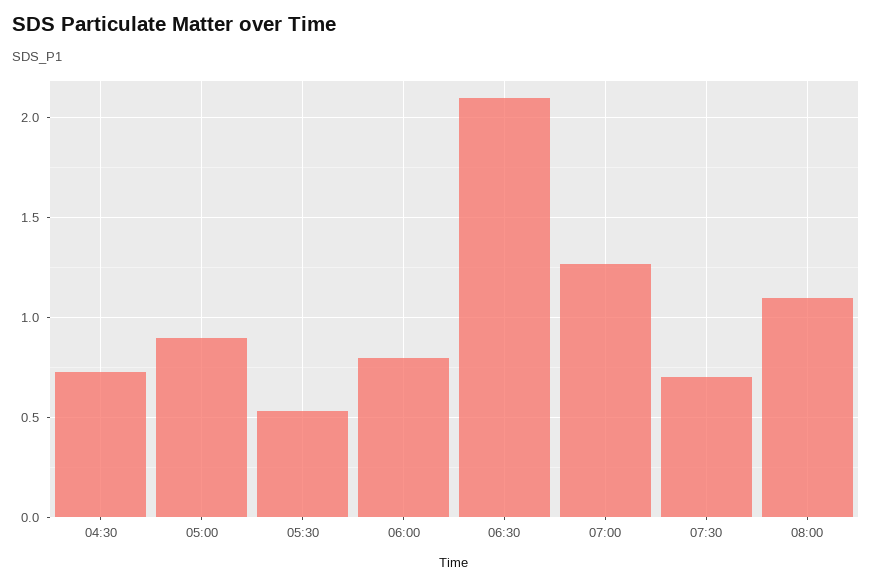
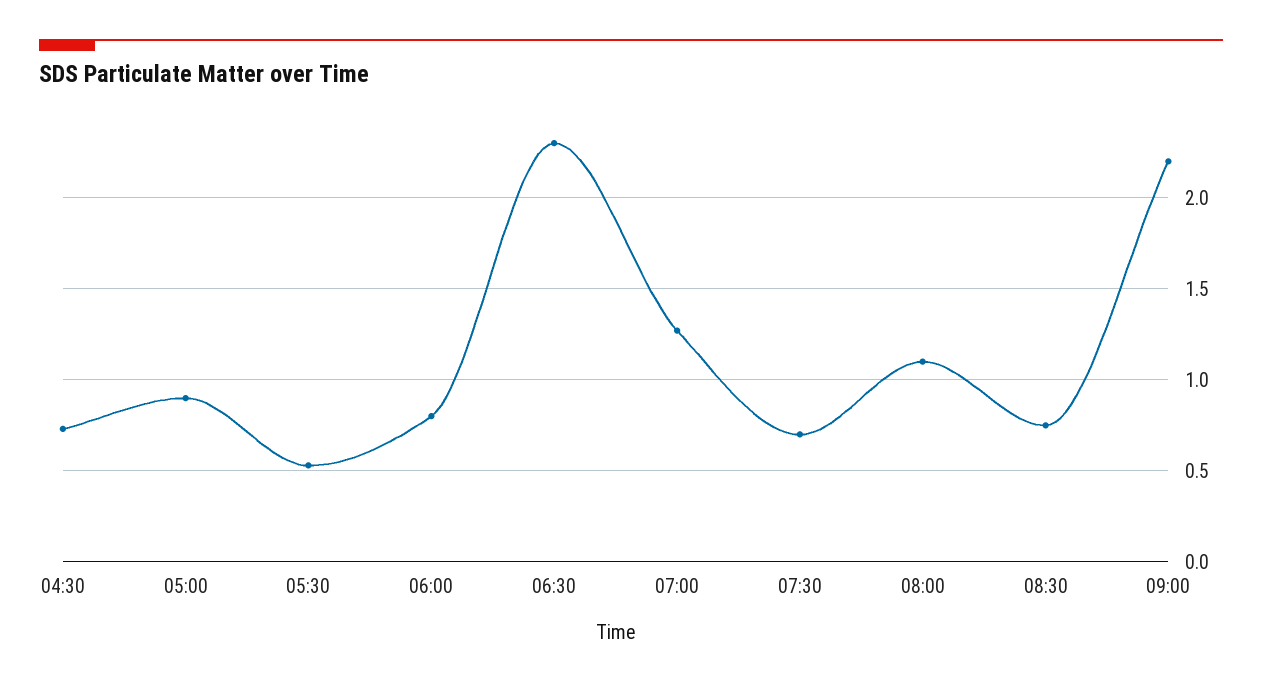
06:30: 2.1 -> 2.3
08:30: none -> 0.75
09:00: none -> 2.2

